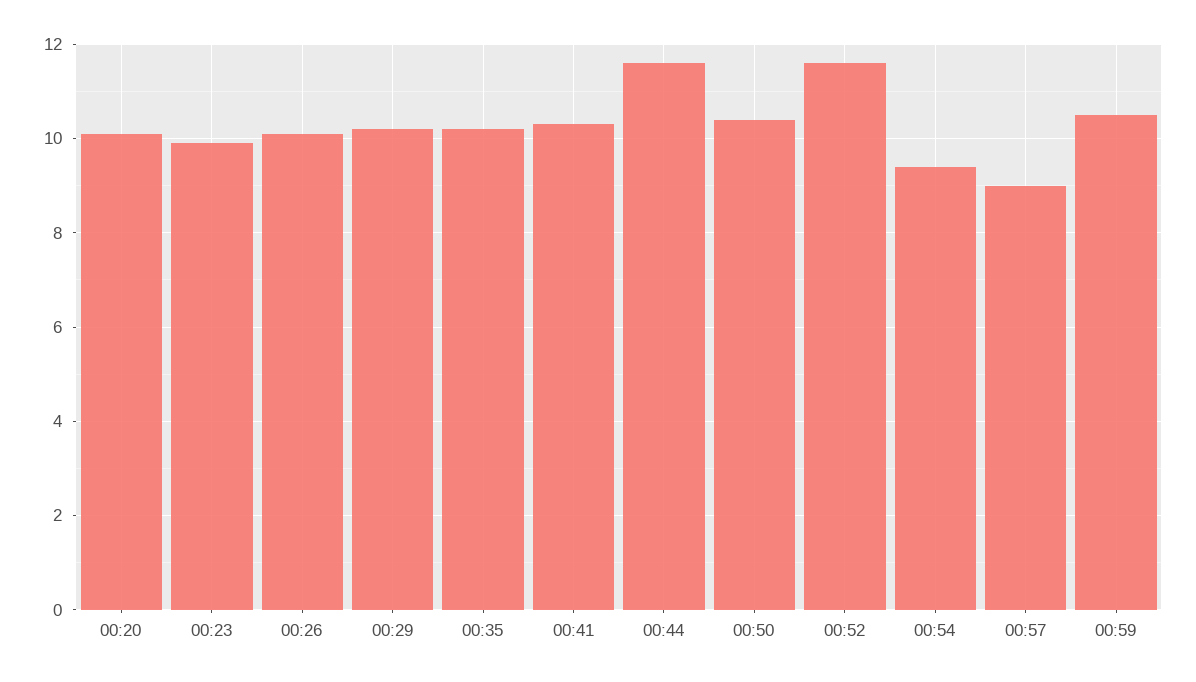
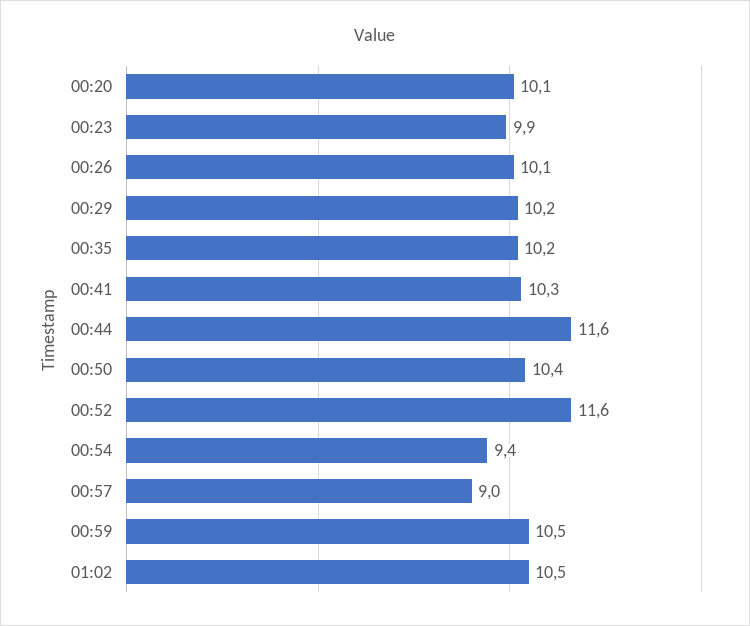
01:02: none -> 10.5

